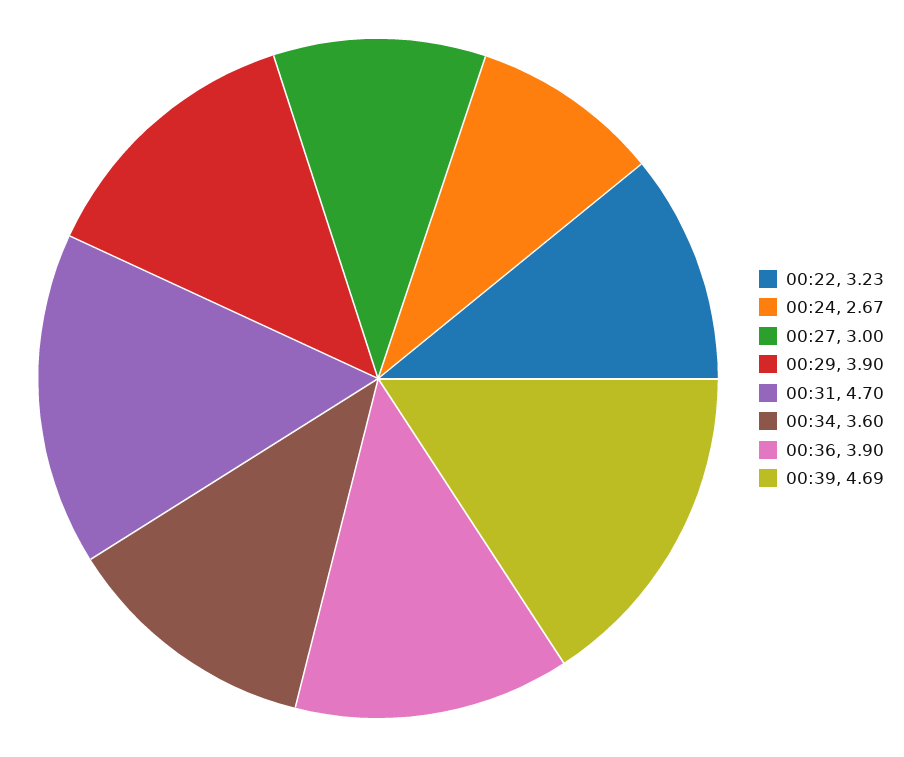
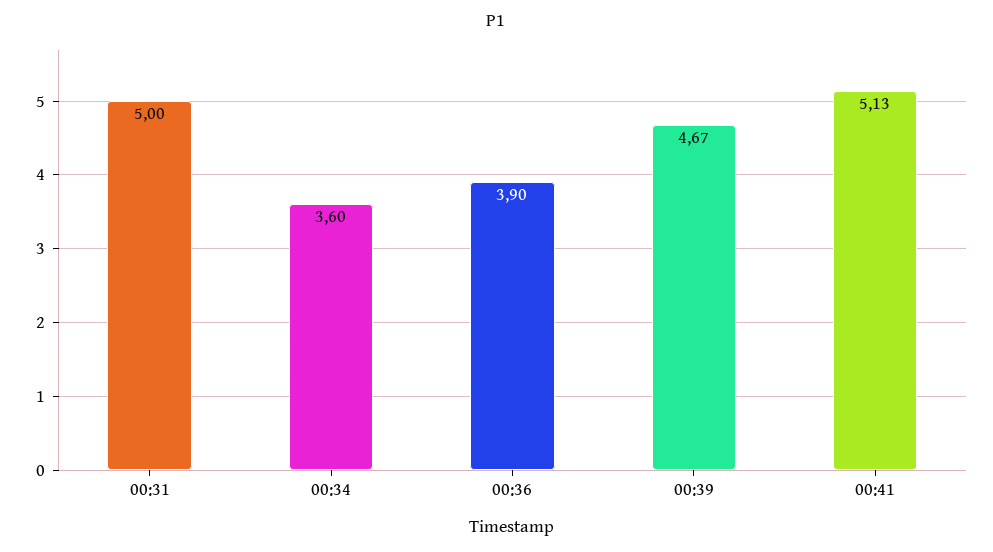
00:22: 3.23 -> none
00:24: 2.67 -> none
00:27: 3 -> none
00:29: 3.9 -> none
00:31: 4.7 -> 5
00:39: 4.69 -> 4.67
00:41: none -> 5.13

